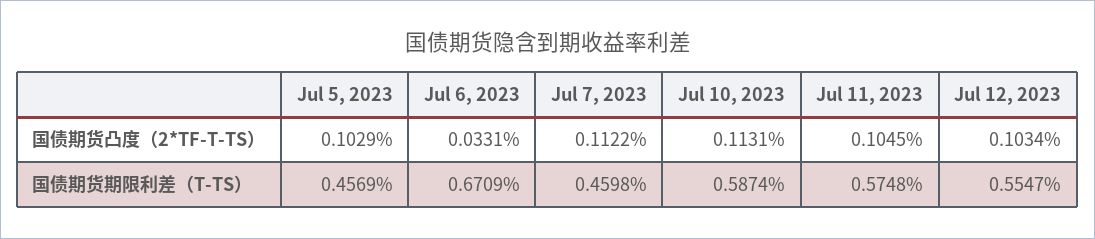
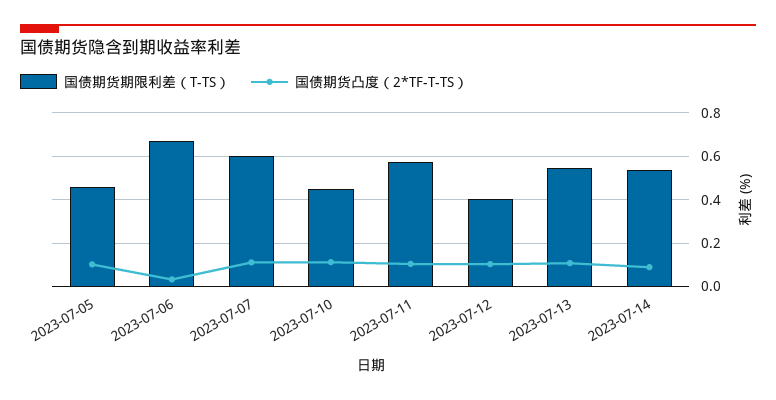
国债期货期限利差（T-TS）, Jul 7, 2023: 0.4598 -> 0.6
国债期货期限利差（T-TS）, Jul 10, 2023: 0.5874 -> 0.45
国债期货期限利差（T-TS）, Jul 12, 2023: 0.5547 -> 0.4
国债期货期限利差（T-TS）, 2023-07-13: none -> 0.55
国债期货凸度（2*TF-T-TS）, 2023-07-13: none -> 0.1
国债期货期限利差（T-TS）, 2023-07-14: none -> 0.55
国债期货凸度（2*TF-T-TS）, 2023-07-14: none -> 0.1

